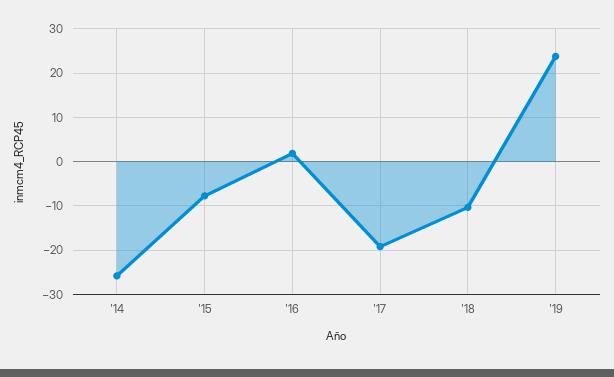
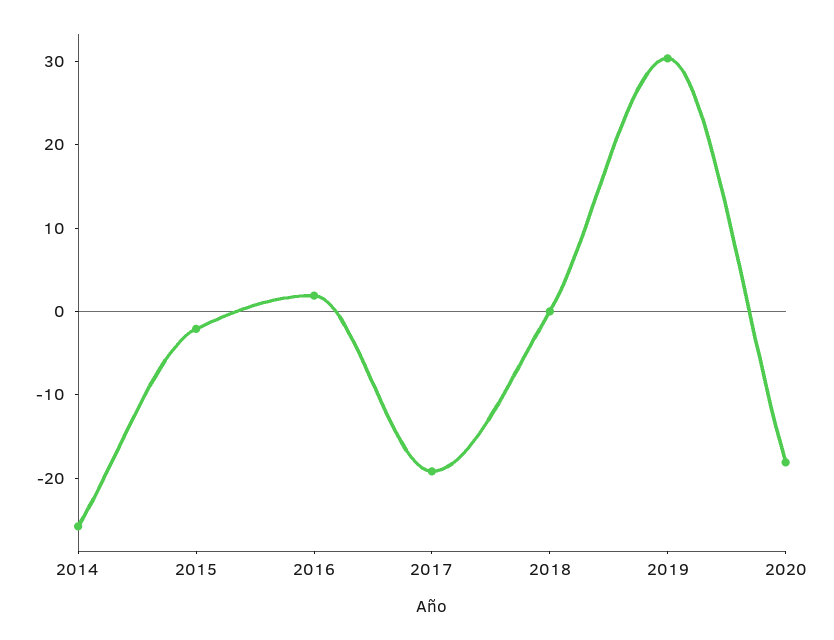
'15: -8 -> -2
'18: -10 -> 0
'19: 24 -> 30
2020: none -> -18

